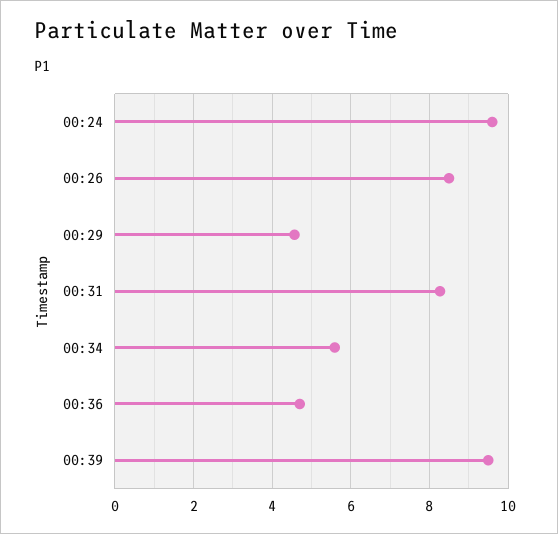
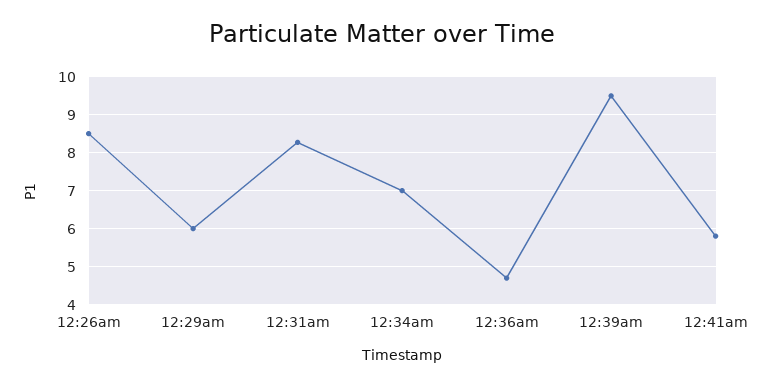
00:24: 9.6 -> none
00:29: 4.6 -> 6
00:34: 5.6 -> 7
12:41am: none -> 5.8

